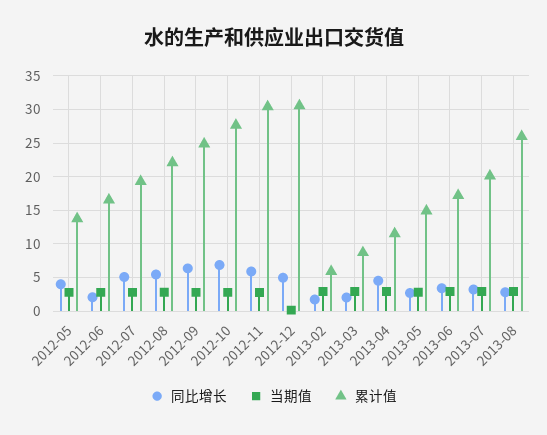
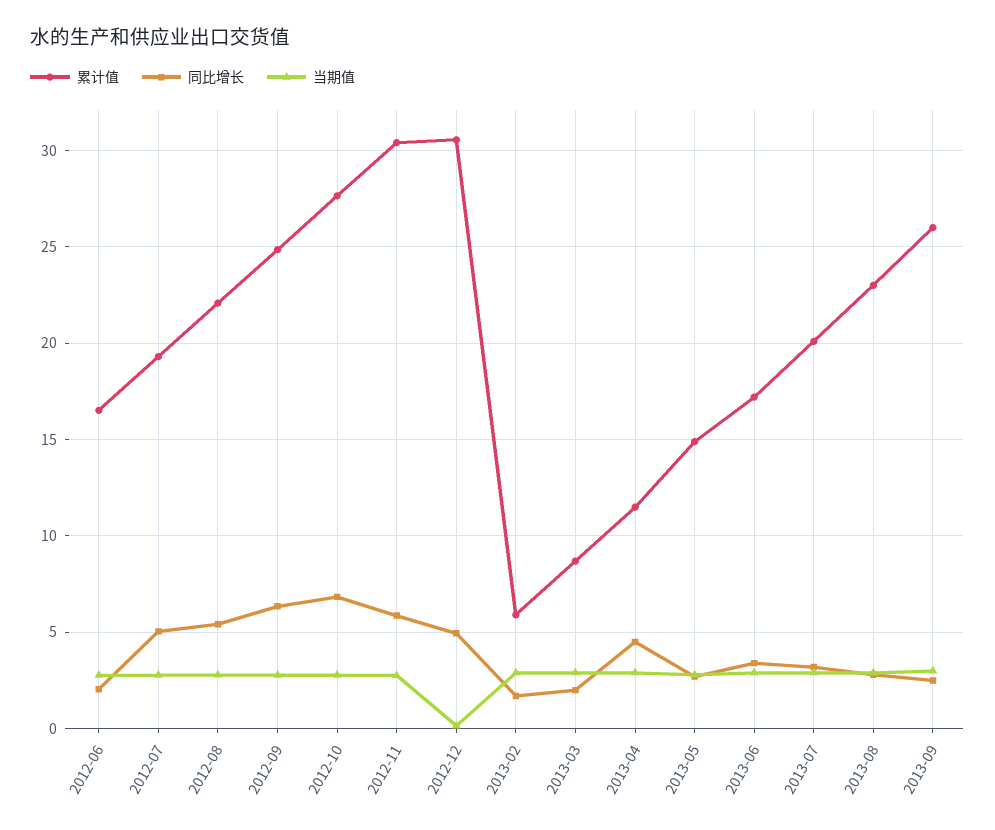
同比增长, 2012-05: 4 -> none
当期值, 2012-05: 3 -> none
累计值, 2012-05: 14 -> none
累计值, 2013-08: 26 -> 23
累计值, 2013-09: none -> 26
同比增长, 2013-09: none -> 2.5
当期值, 2013-09: none -> 3

